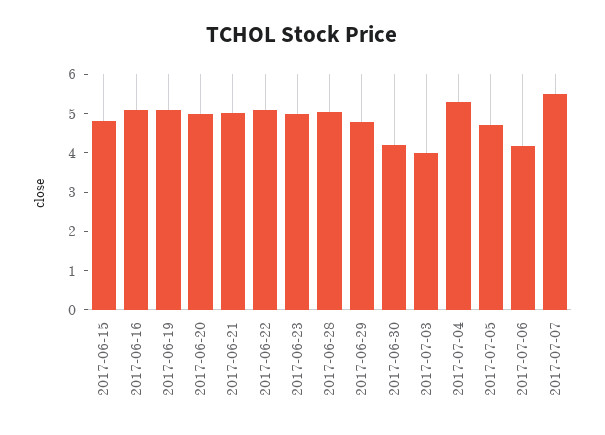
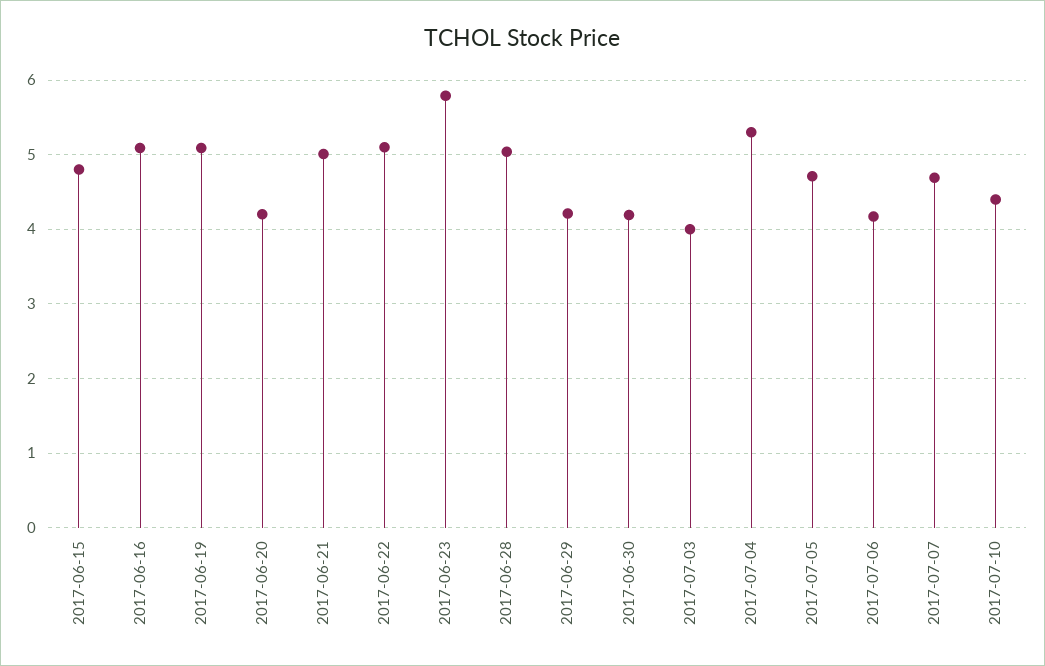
2017-06-20: 5 -> 4.2
2017-06-23: 5 -> 5.8
2017-06-29: 4.75 -> 4.2
2017-07-07: 5.5 -> 4.7
2017-07-10: none -> 4.4

